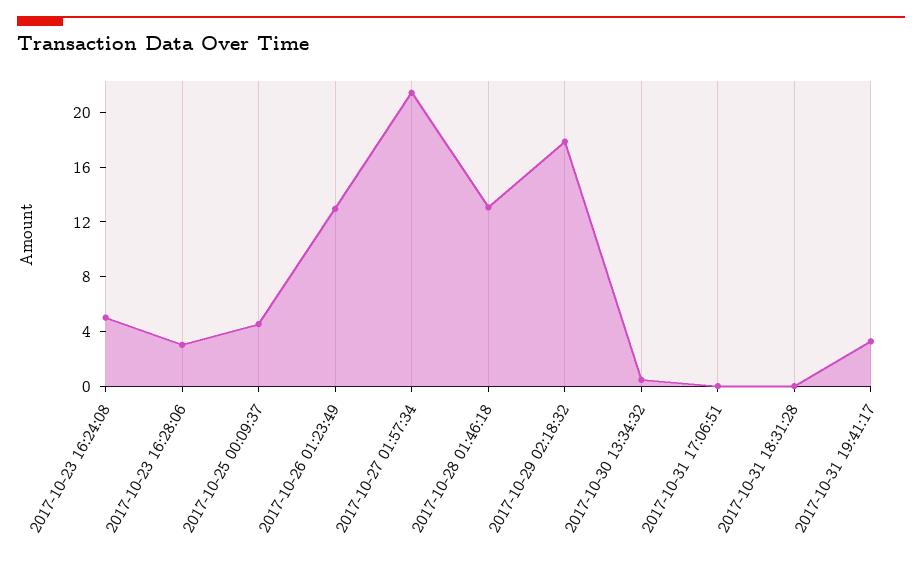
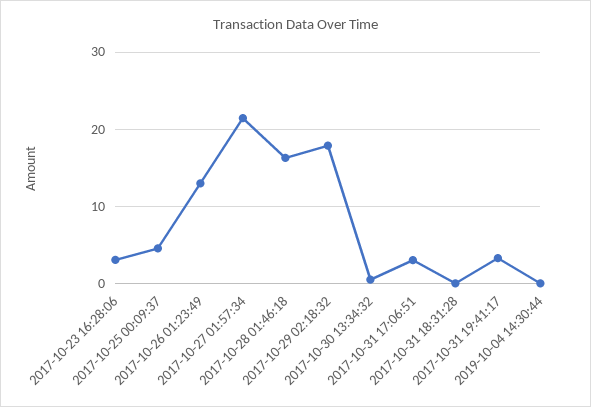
2017-10-23 16:24:08: 5 -> none
2017-10-28 01:46:18: 13 -> 16
2017-10-31 17:06:51: 0 -> 3
2019-10-04 14:30:44: none -> 0

